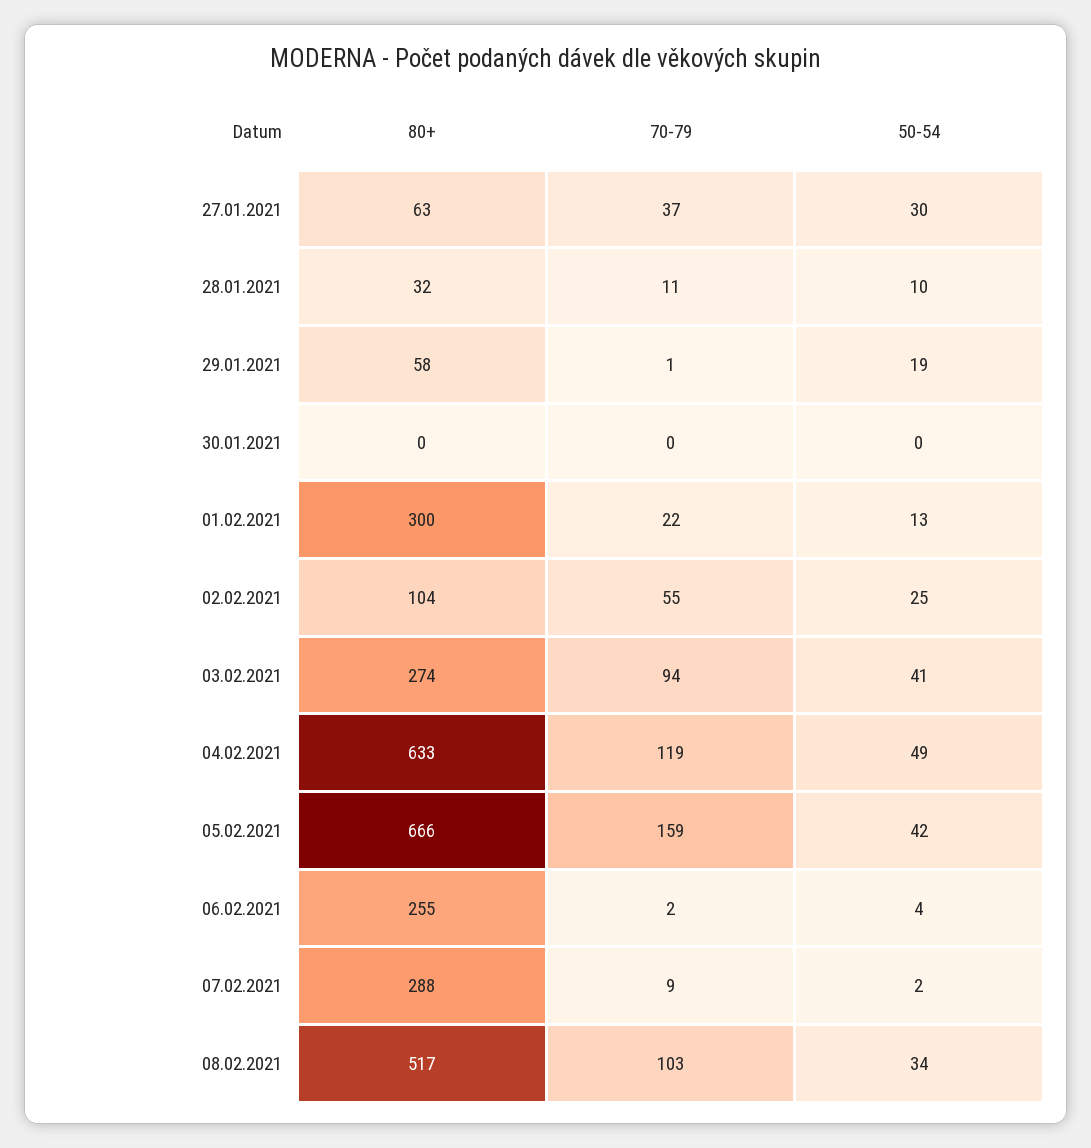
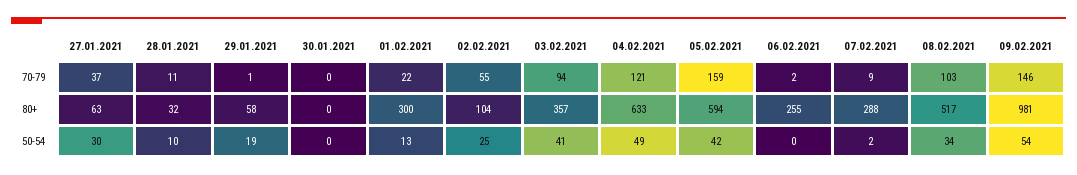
80+, 03.02.2021: 274 -> 357
70-79, 04.02.2021: 119 -> 121
80+, 05.02.2021: 666 -> 594
50-54, 06.02.2021: 4 -> 0
70-79, 09.02.2021: none -> 146
80+, 09.02.2021: none -> 981
50-54, 09.02.2021: none -> 54

